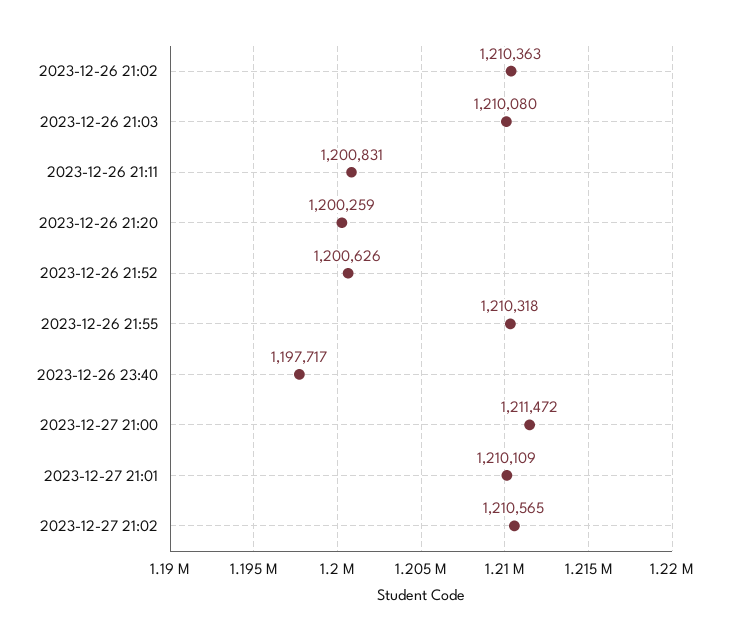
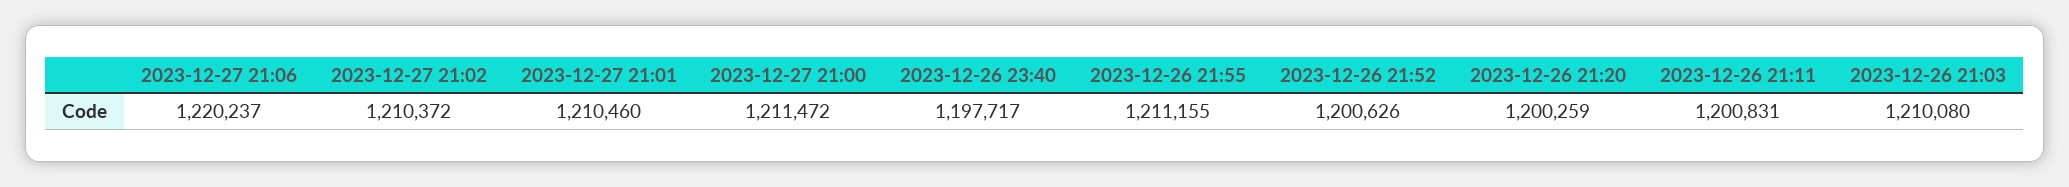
2023-12-26 21:02: 1210363 -> none
2023-12-26 21:55: 1210318 -> 1211155
2023-12-27 21:01: 1210109 -> 1210460
2023-12-27 21:02: 1210565 -> 1210372
2023-12-27 21:06: none -> 1220237

